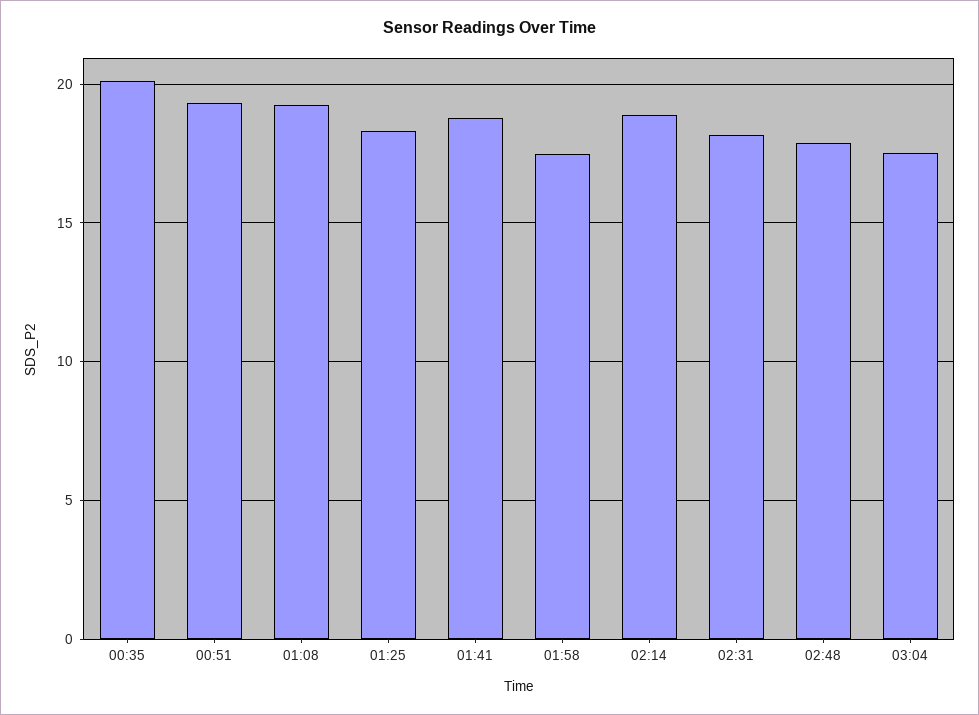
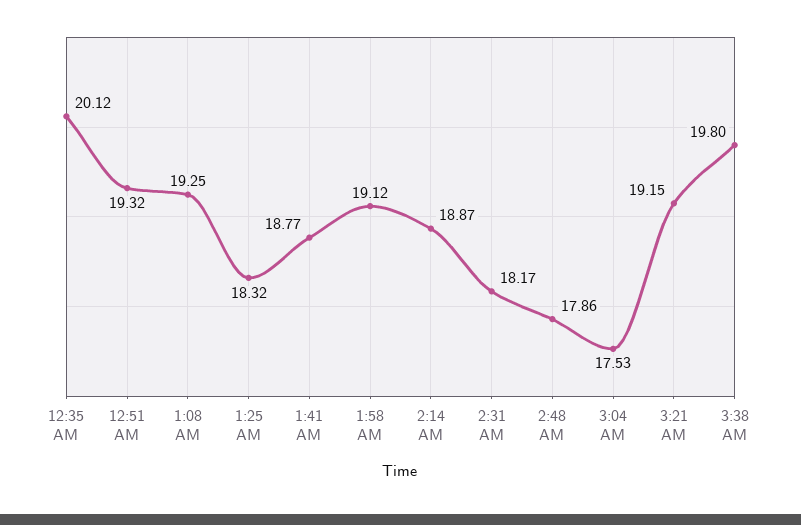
01:58: 17.5 -> 19.12
3:21 AM: none -> 19.15
3:38 AM: none -> 19.8

